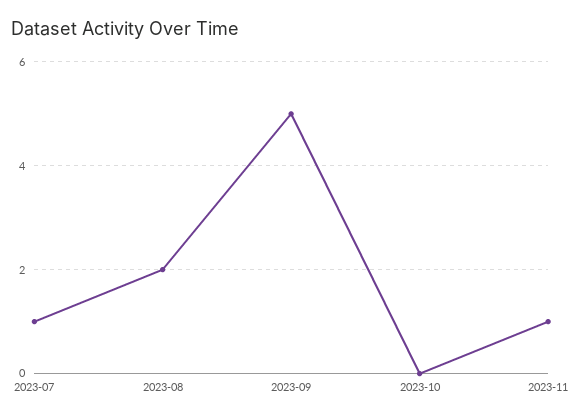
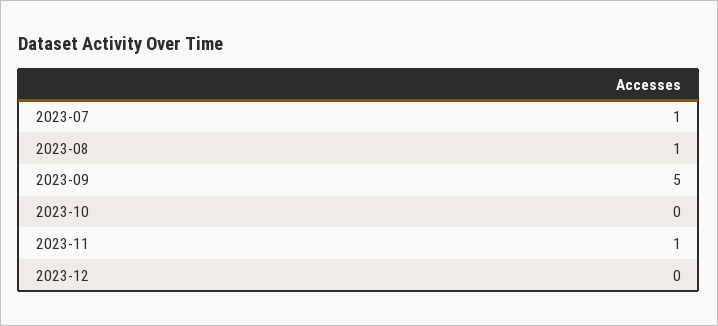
2023-08: 2 -> 1
2023-12: none -> 0

